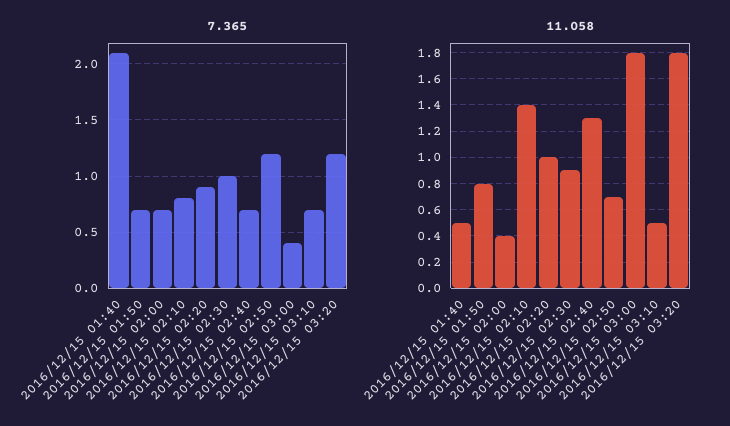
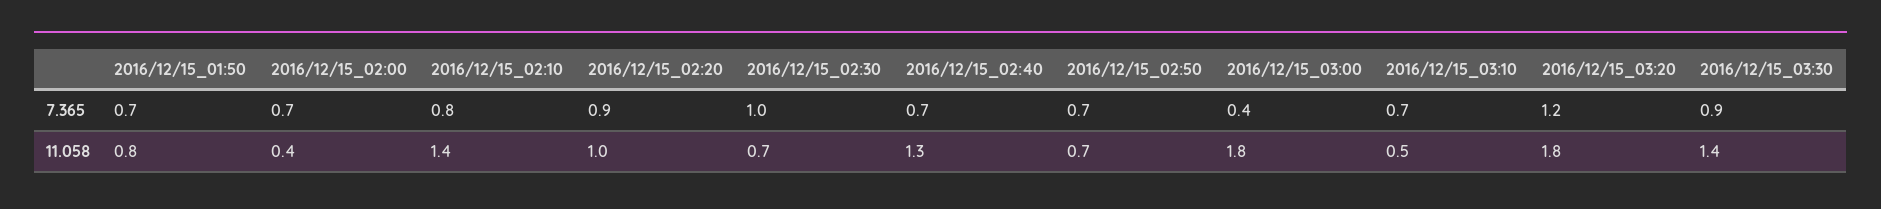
7.365, 2016/12/15 01:40: 2.1 -> none
7.365, 2016/12/15 02:50: 1.2 -> 0.7
11.058, 2016/12/15 01:40: 0.5 -> none
11.058, 2016/12/15 02:30: 0.9 -> 0.7
7.365, 2016/12/15_03:30: none -> 0.9
11.058, 2016/12/15_03:30: none -> 1.4

